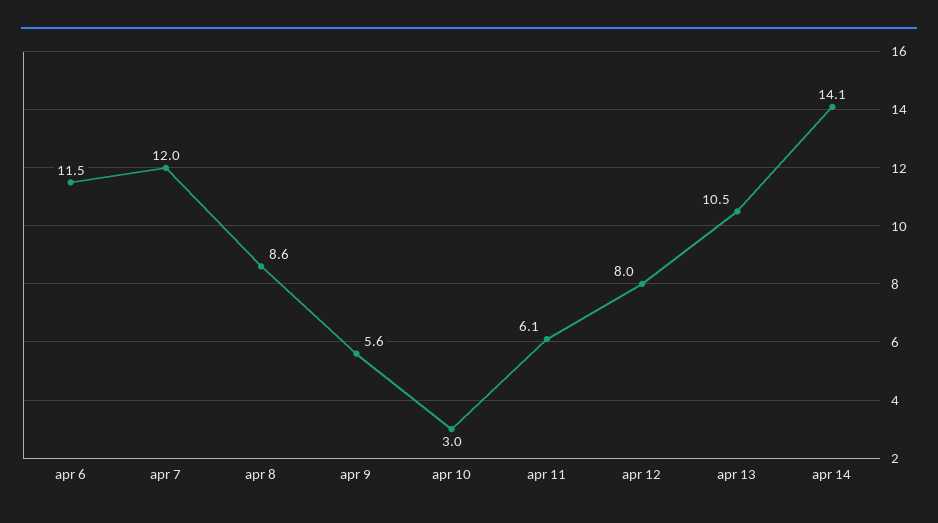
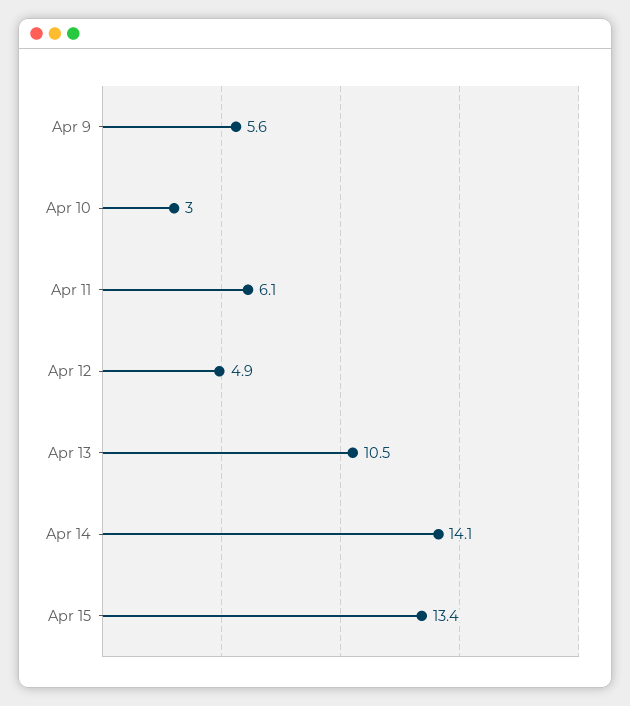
apr 6: 11.5 -> none
apr 7: 12 -> none
apr 8: 8.6 -> none
apr 12: 8 -> 4.9
Apr 15: none -> 13.4

